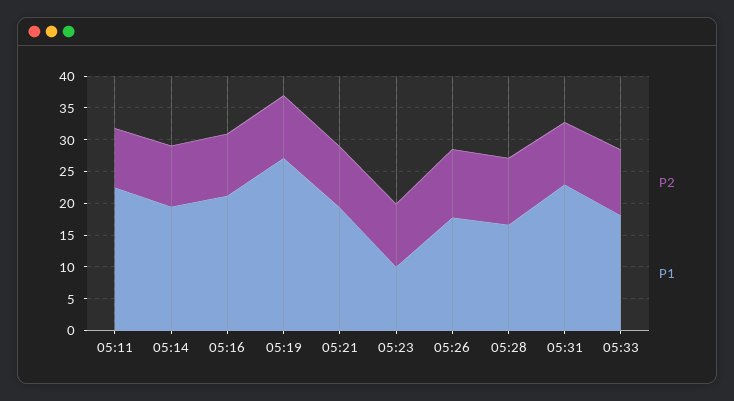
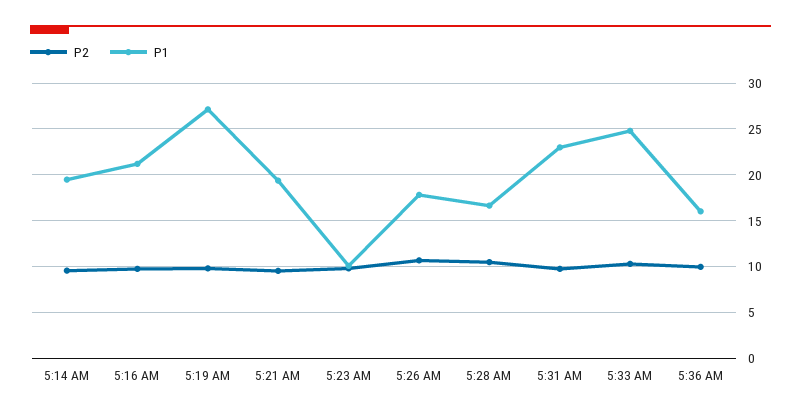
P2, 05:11: 10 -> none
P1, 05:11: 22.5 -> none
P1, 05:33: 17.5 -> 25
P2, 5:36 AM: none -> 10
P1, 5:36 AM: none -> 16

